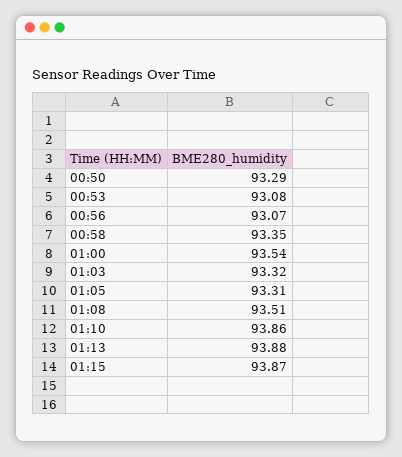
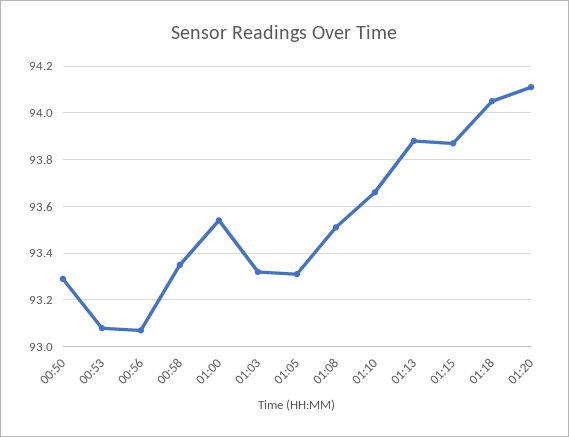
01:10: 93.86 -> 93.65
01:18: none -> 94.05
01:20: none -> 94.1

